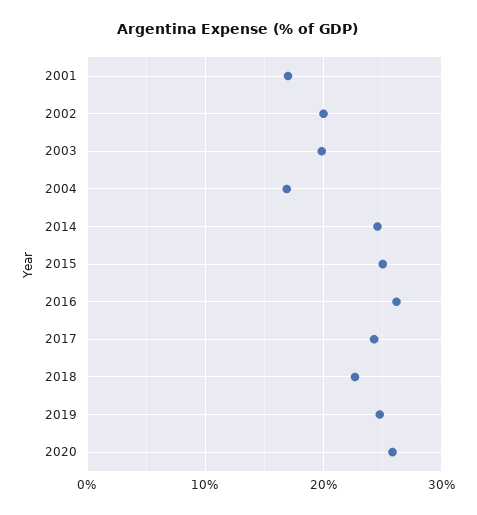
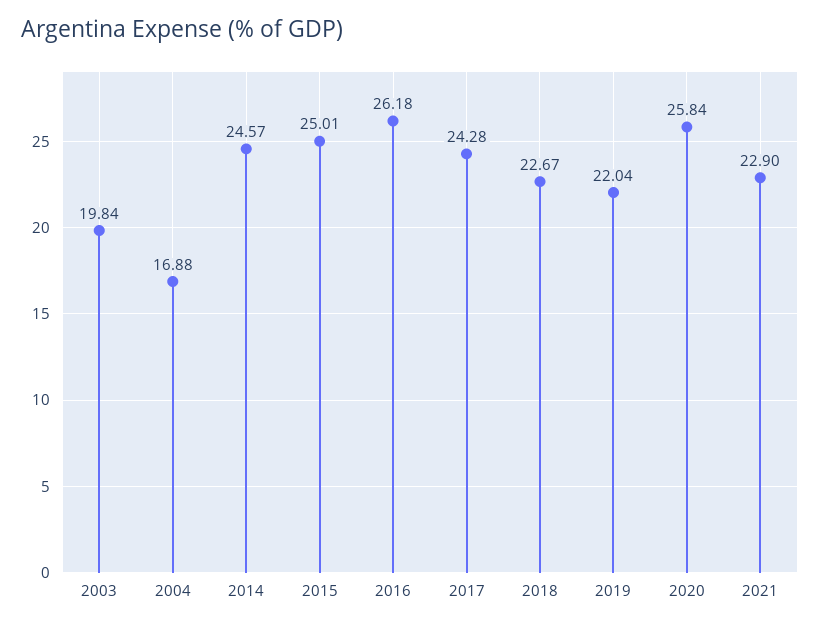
2001: 17 -> none
2002: 20 -> none
2019: 25 -> 22.04
2021: none -> 22.9

